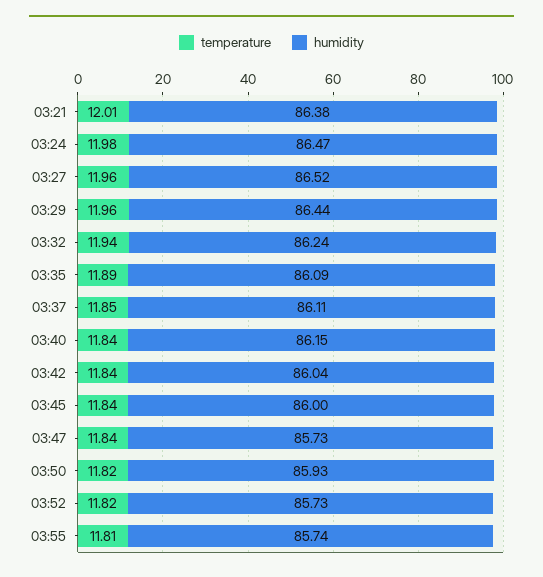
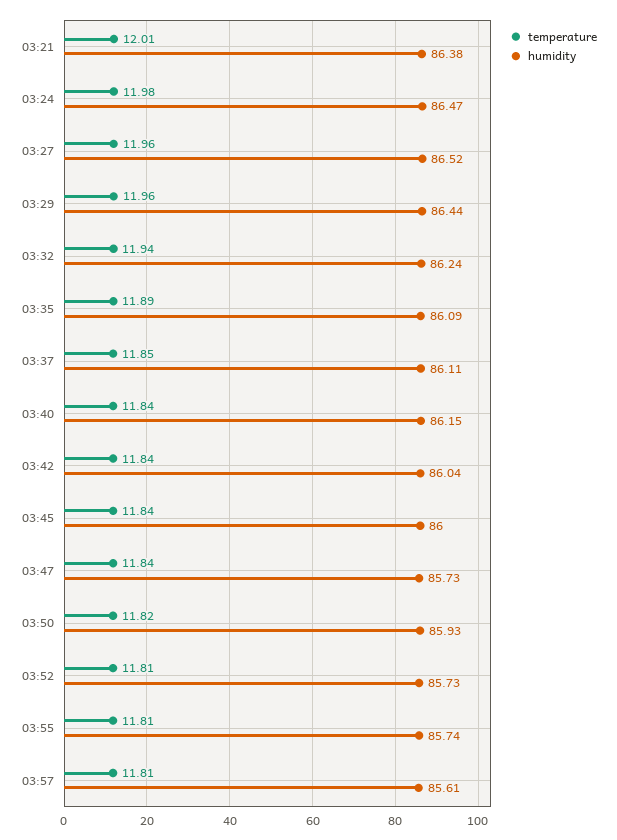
temperature, 03:52: 11.82 -> 11.81
temperature, 03:57: none -> 11.81
humidity, 03:57: none -> 85.61

